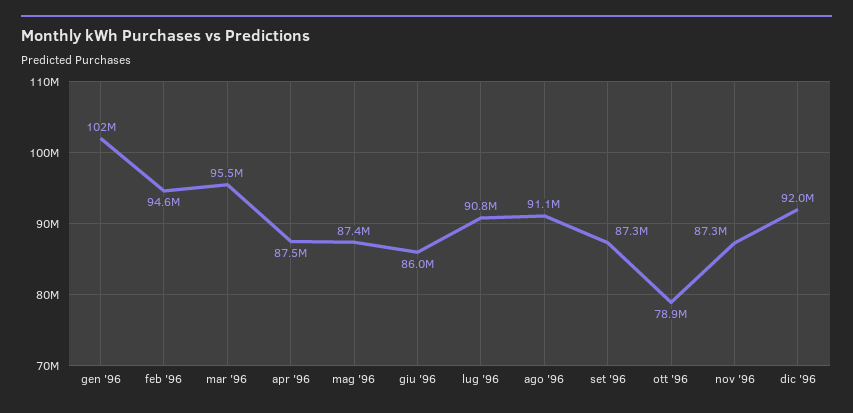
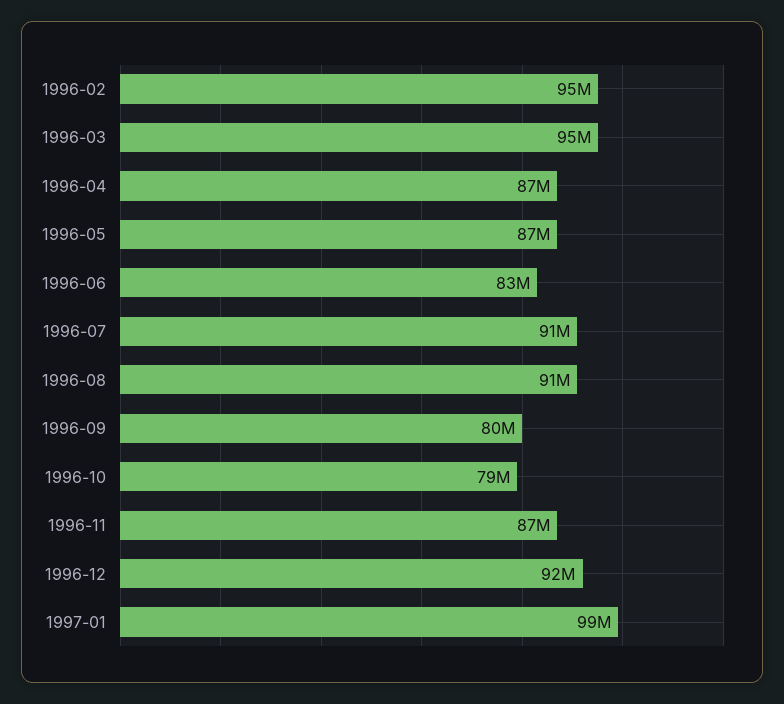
gen '96: 102000000 -> none
giu '96: 86000000 -> 83000000
set '96: 87300000 -> 80000000
1997-01: none -> 99000000

